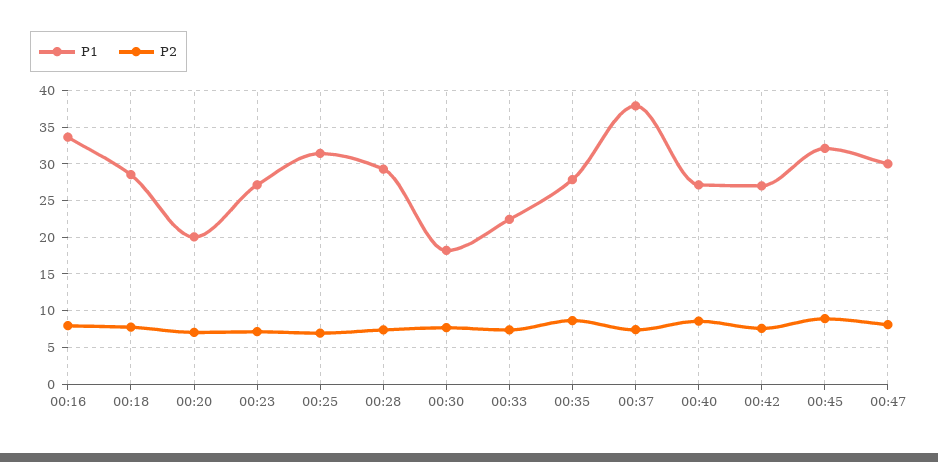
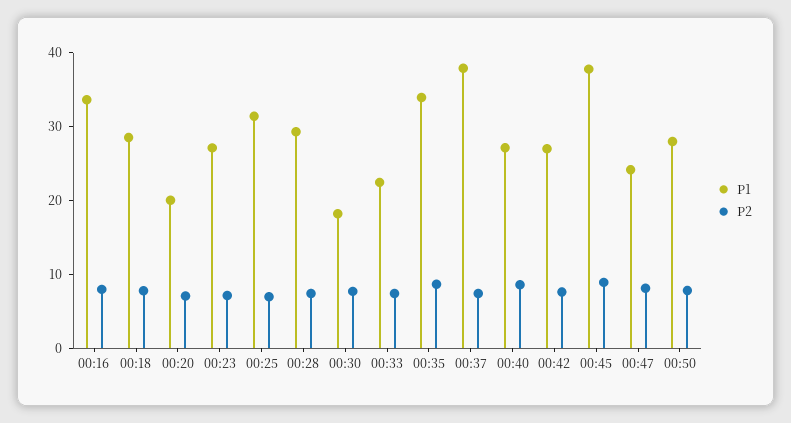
P1, 00:35: 28 -> 34
P1, 00:45: 32 -> 38
P1, 00:47: 30 -> 24
P1, 00:50: none -> 28
P2, 00:50: none -> 8

